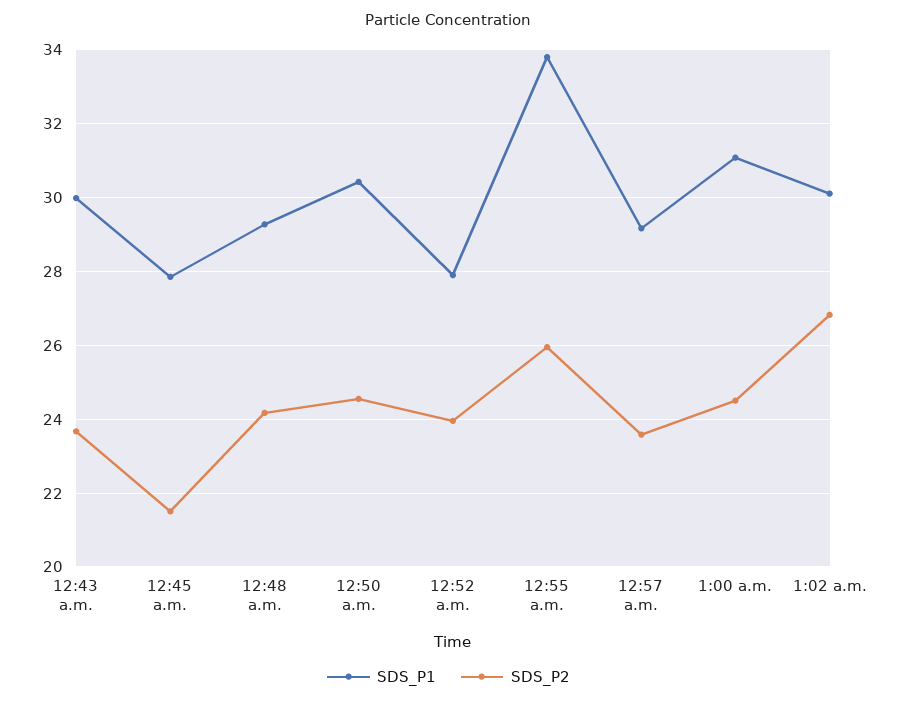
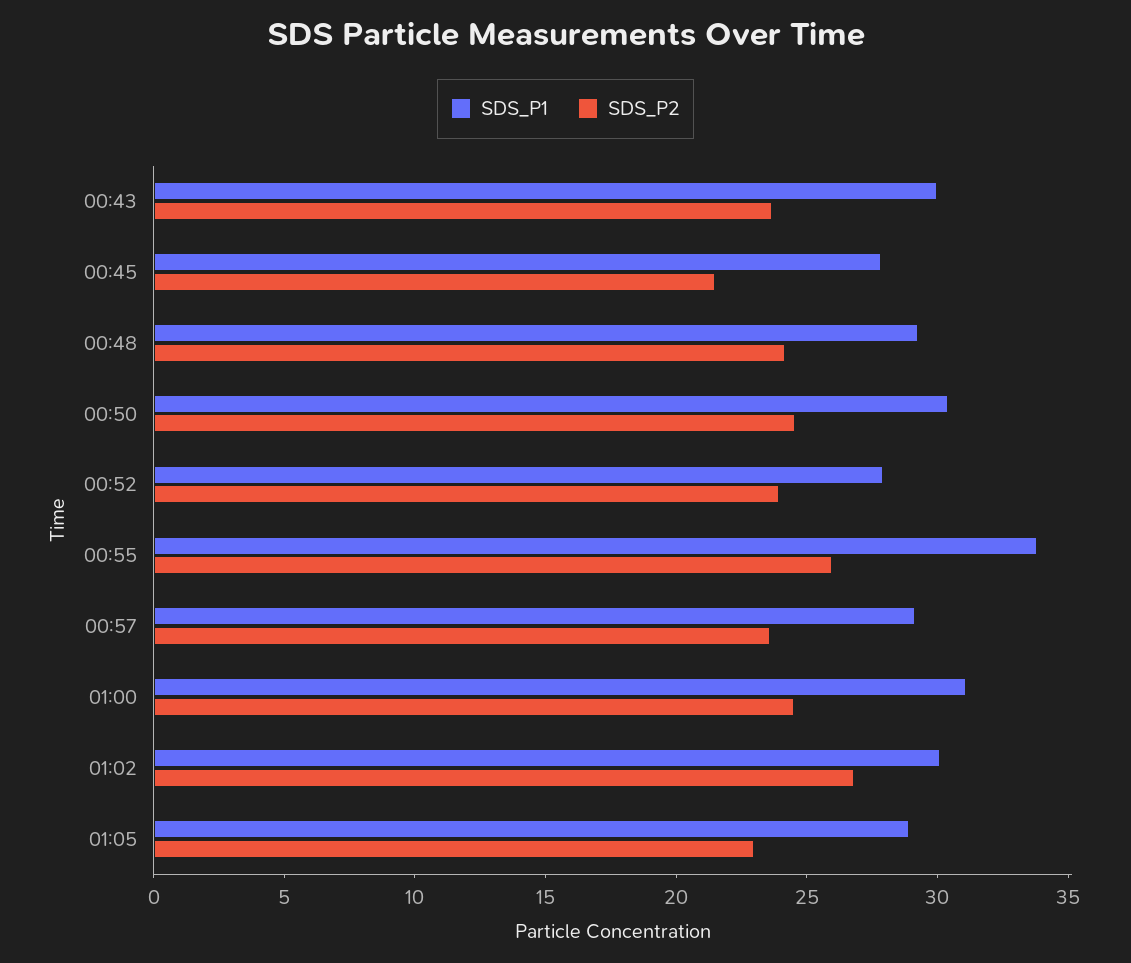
SDS_P1, 01:05: none -> 29
SDS_P2, 01:05: none -> 23

